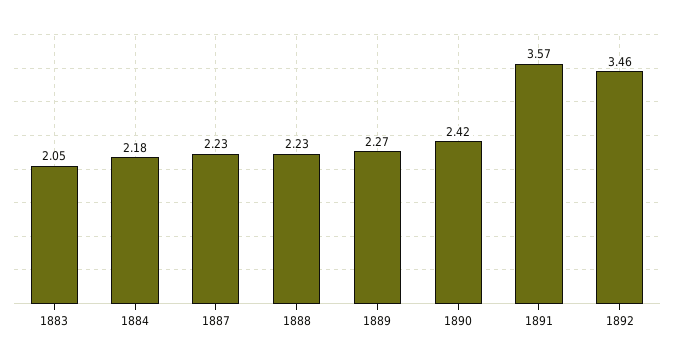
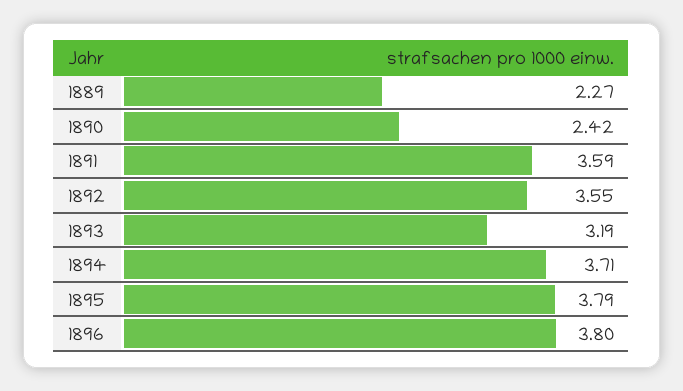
1883: 2.05 -> none
1884: 2.18 -> none
1887: 2.23 -> none
1888: 2.23 -> none
1891: 3.57 -> 3.59
1892: 3.46 -> 3.55
1893: none -> 3.19
1894: none -> 3.71
1895: none -> 3.79
1896: none -> 3.8

